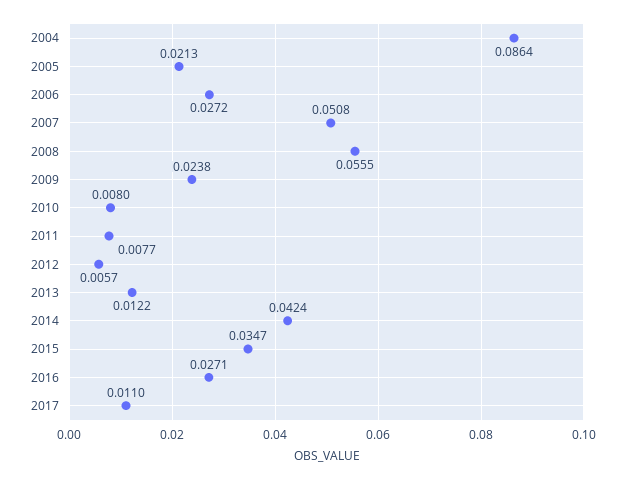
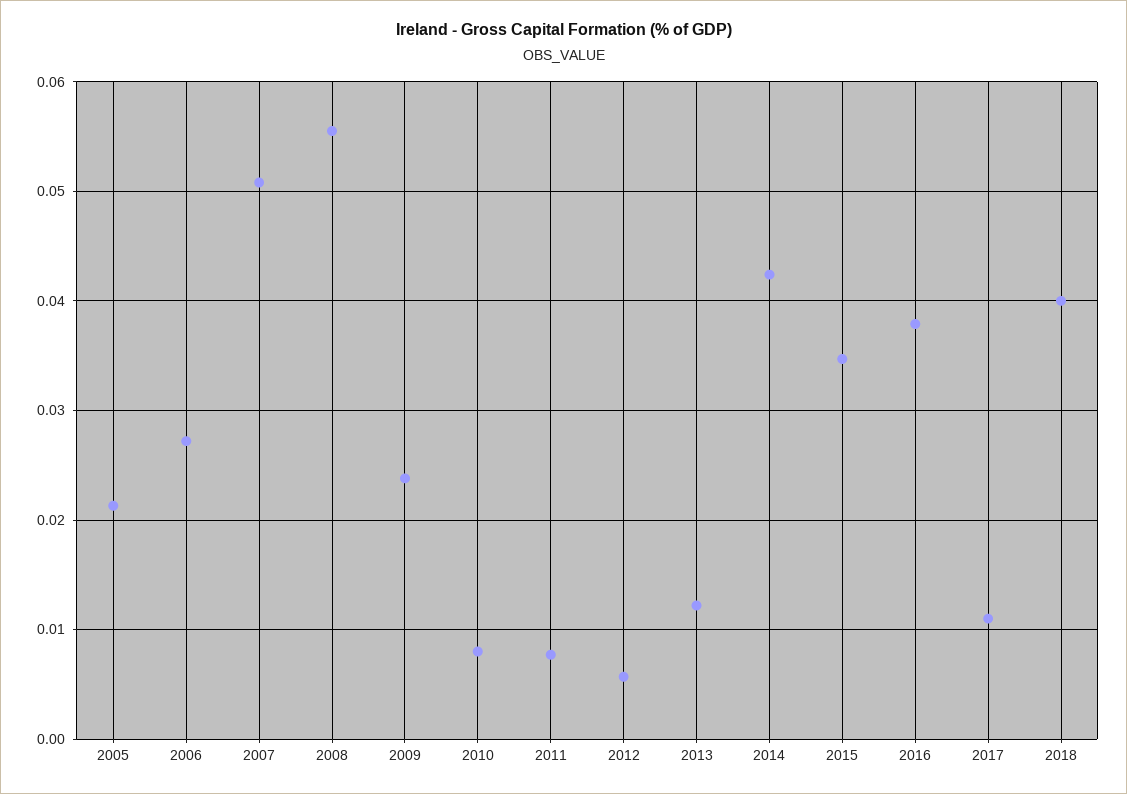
2004: 0.0864 -> none
2016: 0.0271 -> 0.038
2018: none -> 0.04

